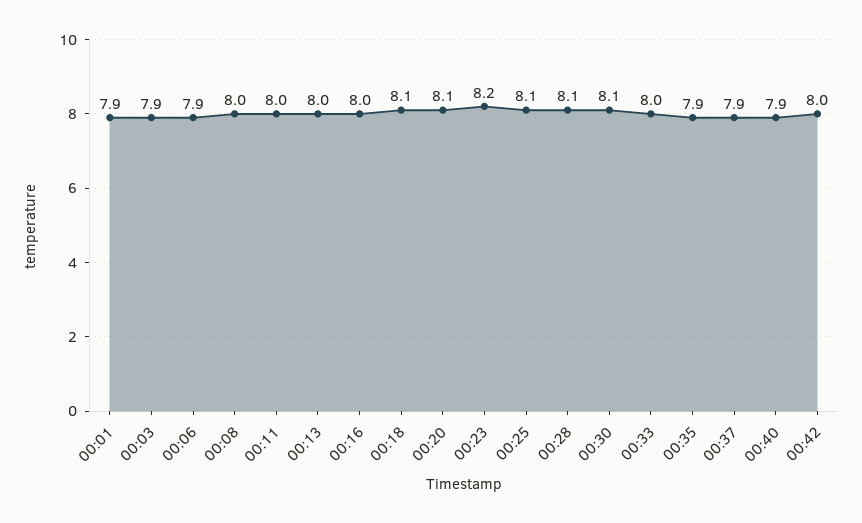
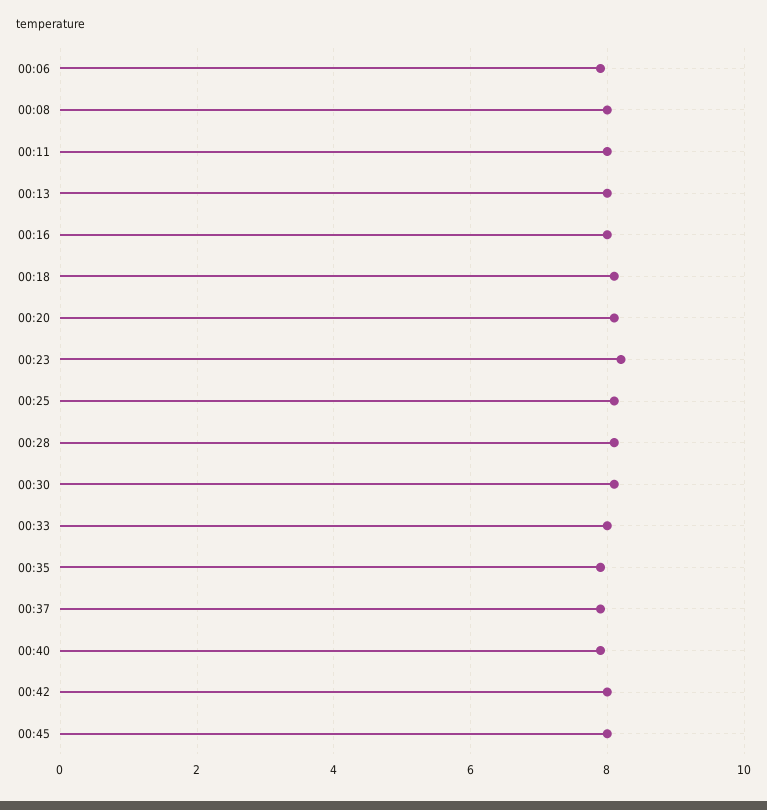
00:01: 7.9 -> none
00:03: 7.9 -> none
00:45: none -> 8

